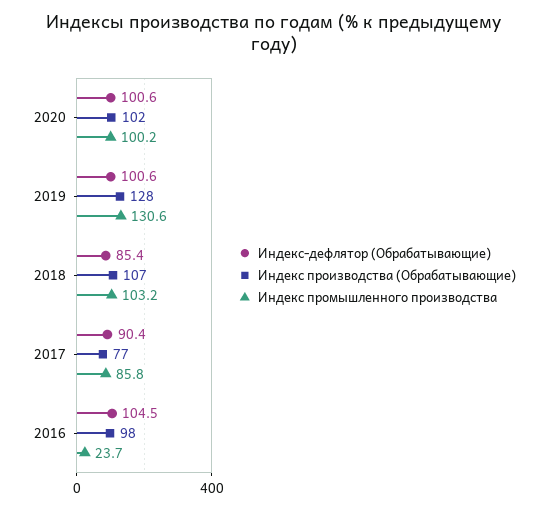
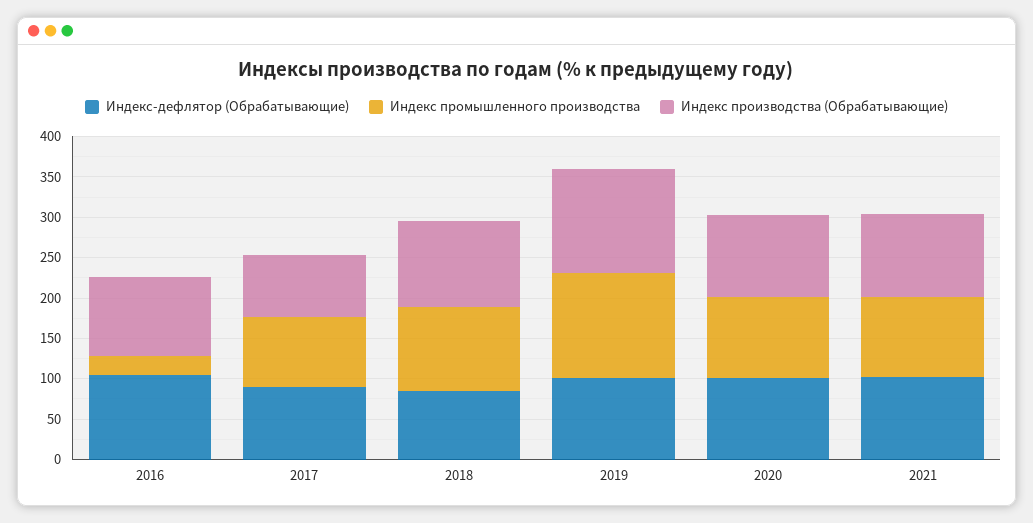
Индекс-дефлятор (Обрабатывающие), 2021: none -> 100
Индекс промышленного производства, 2021: none -> 100
Индекс производства (Обрабатывающие), 2021: none -> 100

